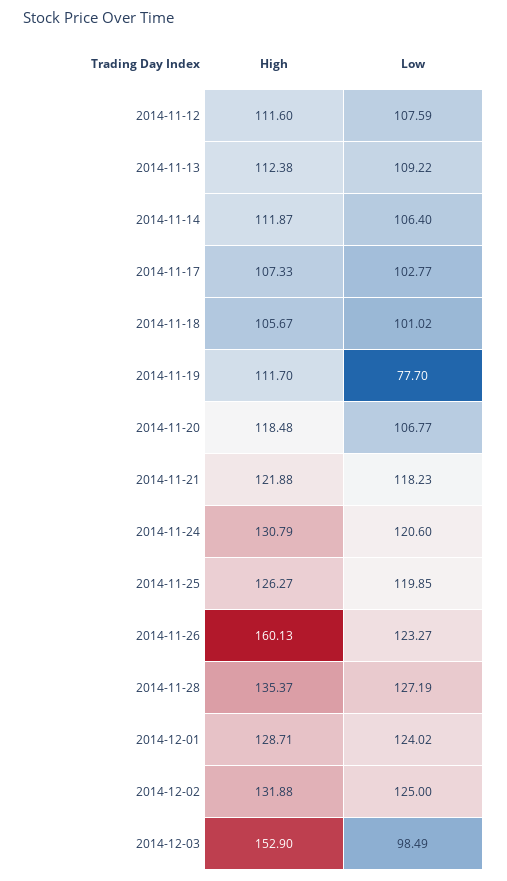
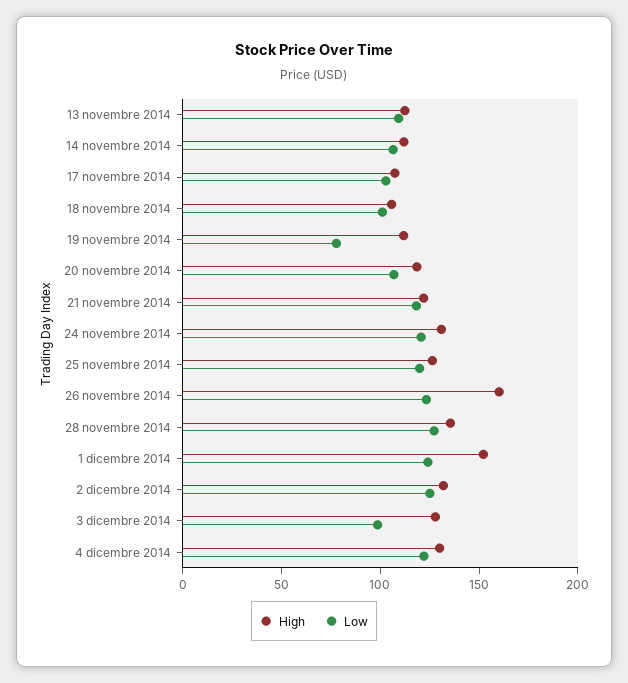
High, 2014-11-12: 111.6 -> none
Low, 2014-11-12: 107.59 -> none
High, 2014-12-01: 128.71 -> 150
High, 2014-12-03: 152.9 -> 130
High, 4 dicembre 2014: none -> 130
Low, 4 dicembre 2014: none -> 120

